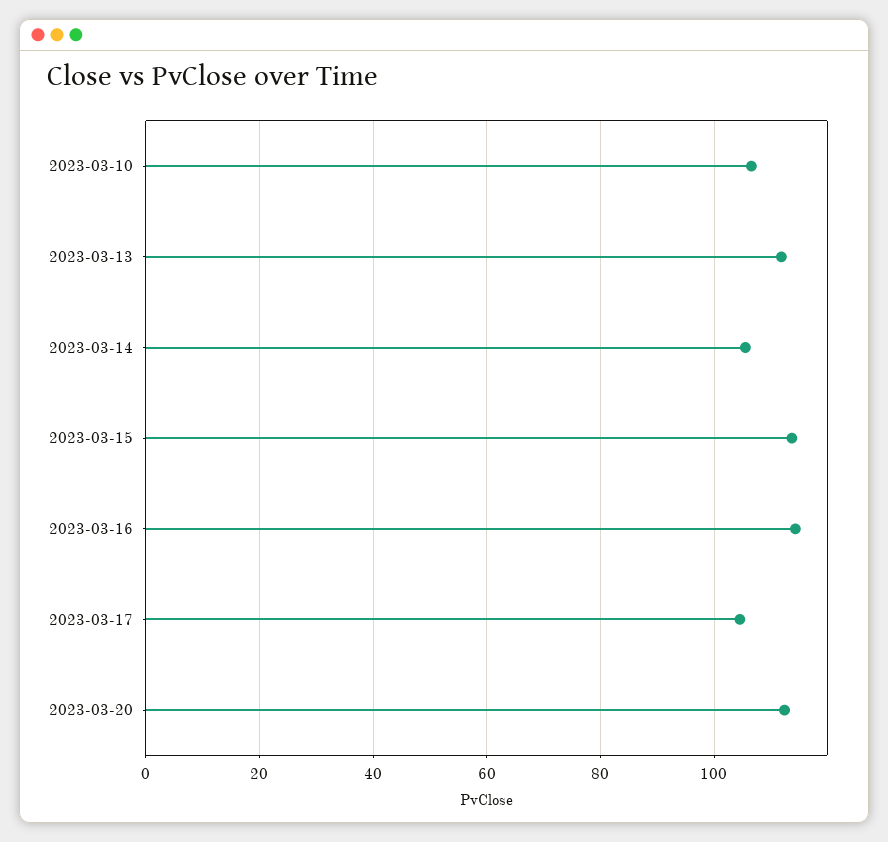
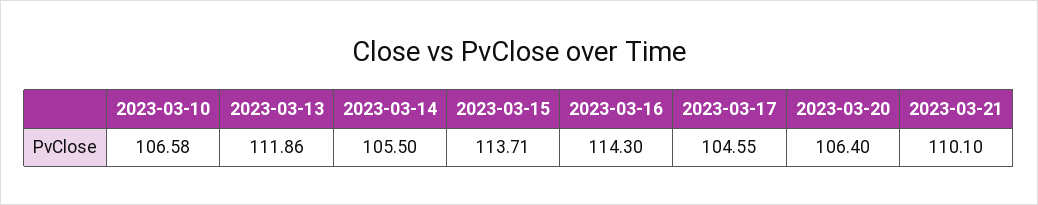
2023-03-20: 112 -> 106.4
2023-03-21: none -> 110.1

